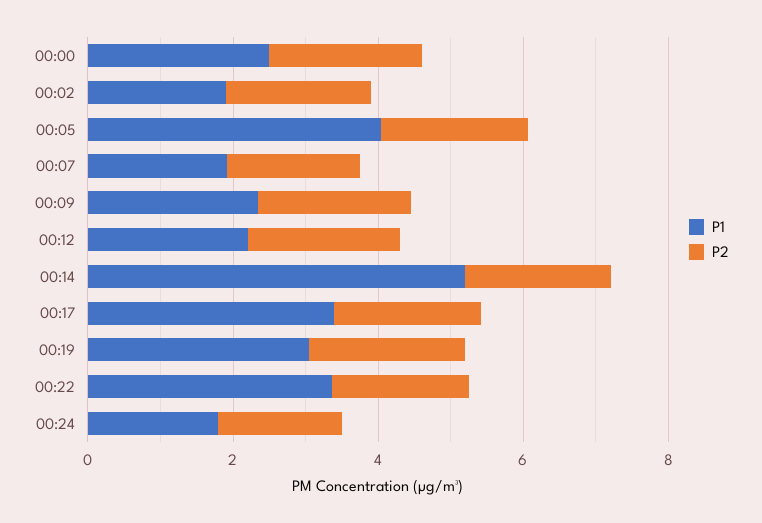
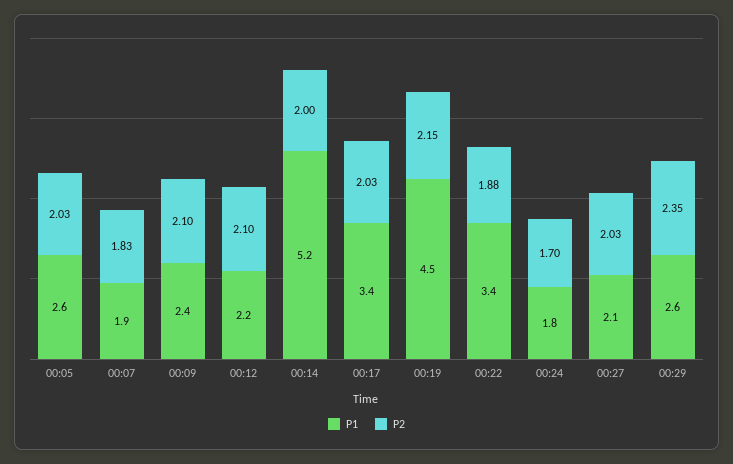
P1, 00:00: 2.5 -> none
P2, 00:00: 2 -> none
P1, 00:02: 2 -> none
P2, 00:02: 2 -> none
P1, 00:05: 4 -> 2.6
P1, 00:19: 3 -> 4.5
P1, 00:27: none -> 2.1
P2, 00:27: none -> 2.03
P1, 00:29: none -> 2.6
P2, 00:29: none -> 2.35

